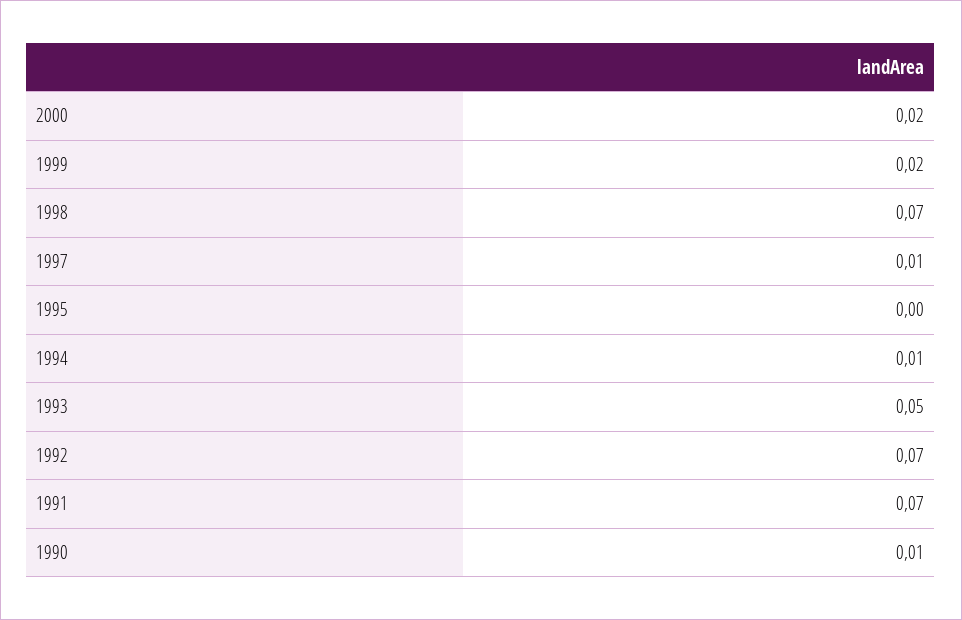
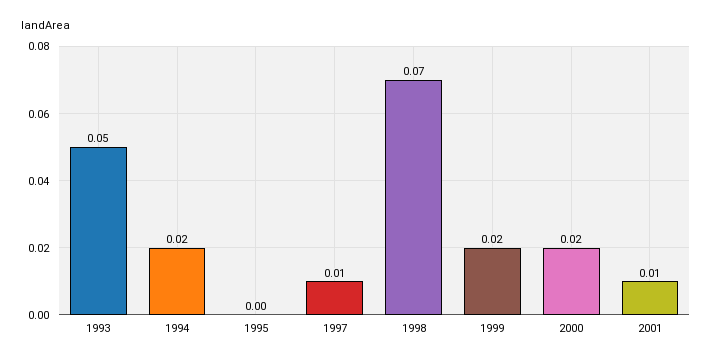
1994: 0.01 -> 0.02
1992: 0.07 -> none
1991: 0.07 -> none
1990: 0.01 -> none
2001: none -> 0.01

